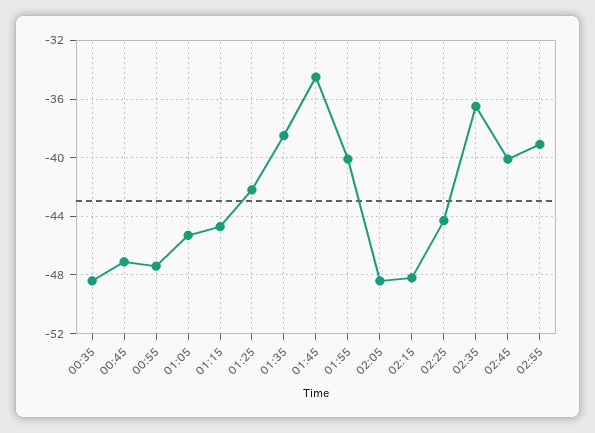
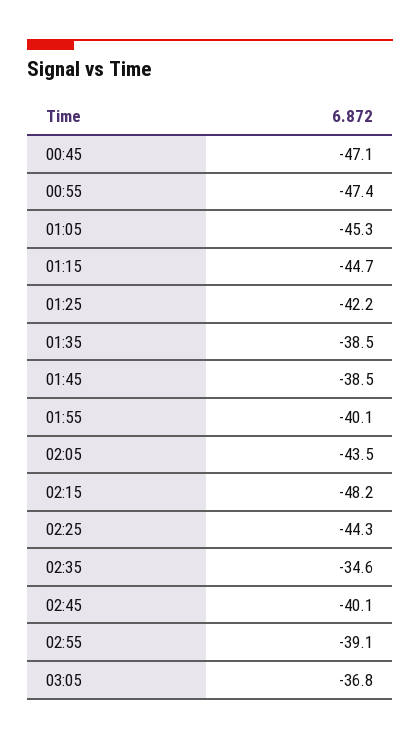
00:35: -48.5 -> none
01:45: -34.5 -> -38.5
02:05: -48.5 -> -43.5
02:35: -36.5 -> -34.6
03:05: none -> -36.8

